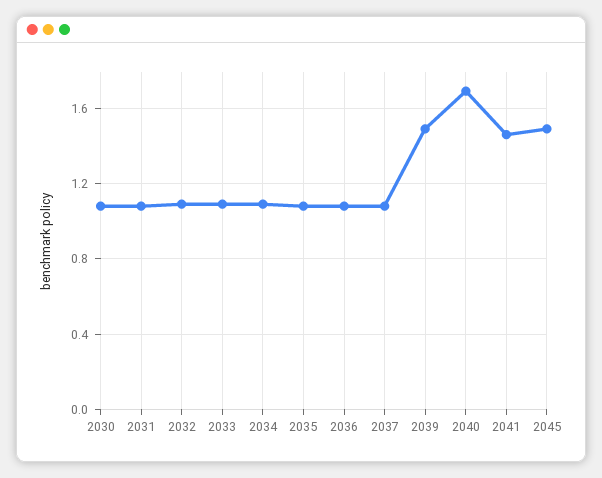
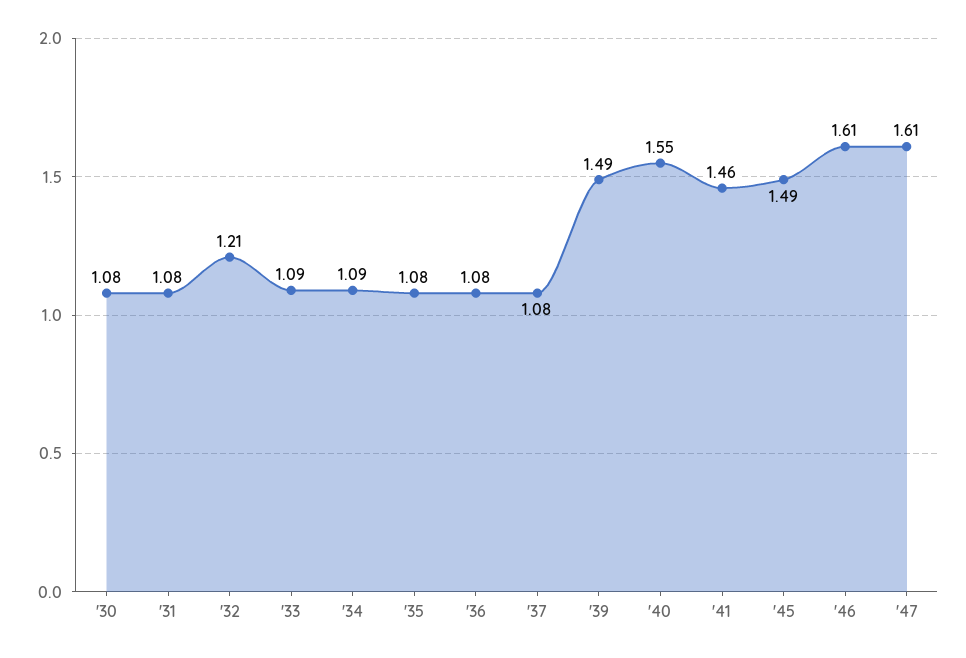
2032: 1.1 -> 1.21
2040: 1.7 -> 1.55
'46: none -> 1.61
'47: none -> 1.61

